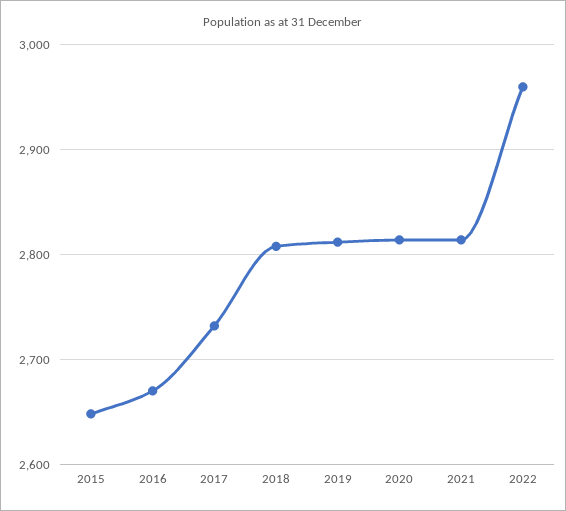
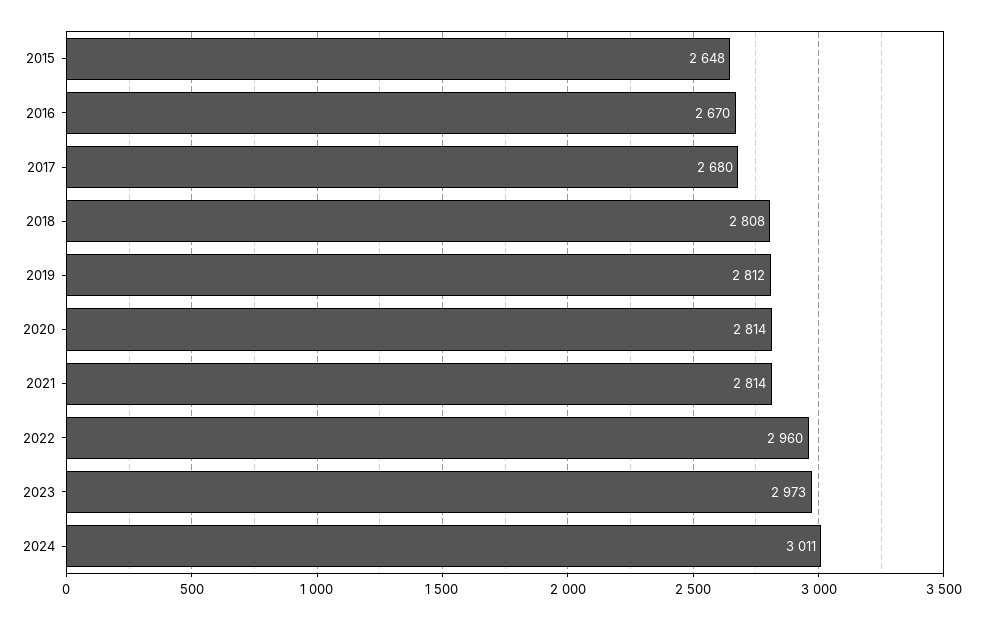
2017: 2730 -> 2680
2023: none -> 2973
2024: none -> 3011

